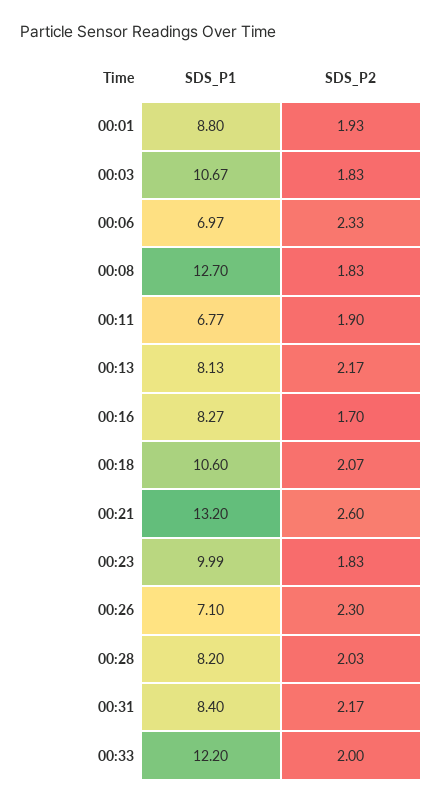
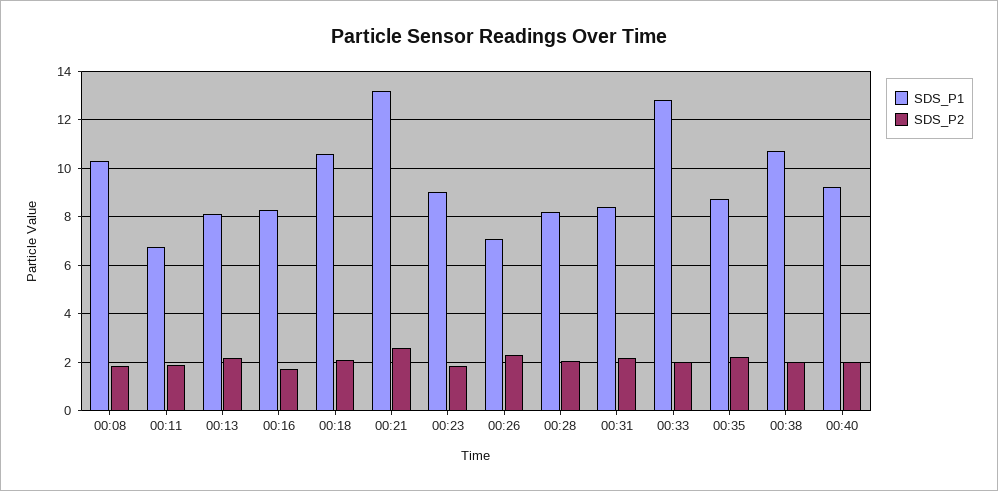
SDS_P1, 00:01: 8.8 -> none
SDS_P2, 00:01: 1.93 -> none
SDS_P1, 00:03: 10.67 -> none
SDS_P2, 00:03: 1.83 -> none
SDS_P1, 00:06: 6.97 -> none
SDS_P2, 00:06: 2.33 -> none
SDS_P1, 00:08: 12.7 -> 10.25
SDS_P1, 00:23: 9.99 -> 9
SDS_P1, 00:33: 12.2 -> 12.75
SDS_P1, 00:35: none -> 8.75
SDS_P2, 00:35: none -> 2.25
SDS_P1, 00:38: none -> 10.75
SDS_P2, 00:38: none -> 2
SDS_P1, 00:40: none -> 9.25
SDS_P2, 00:40: none -> 2

